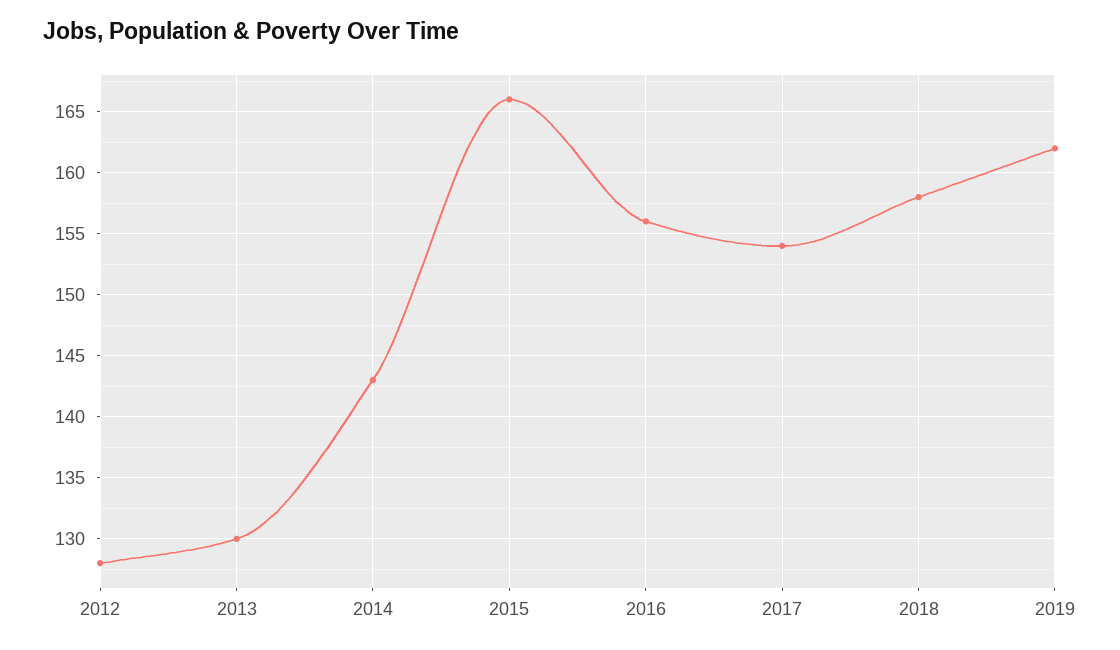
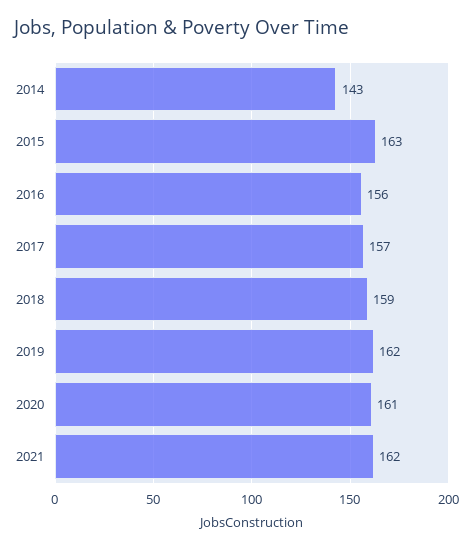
2012: 128 -> none
2013: 130 -> none
2015: 166 -> 163
2017: 154 -> 157
2018: 158 -> 159
2020: none -> 161
2021: none -> 162

